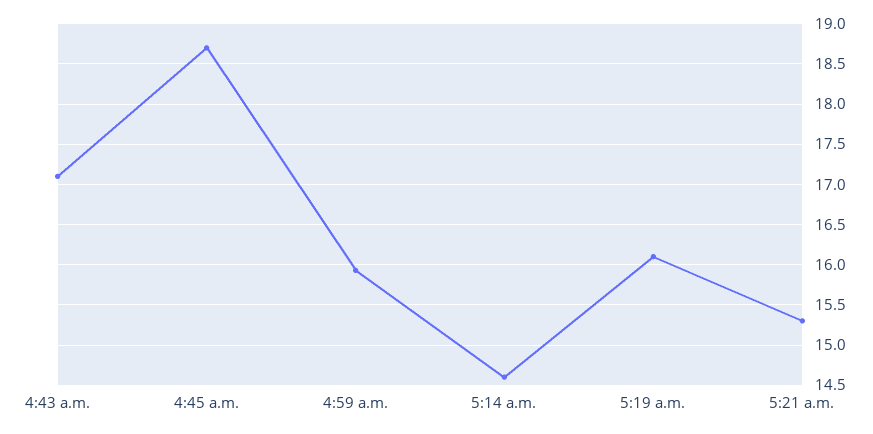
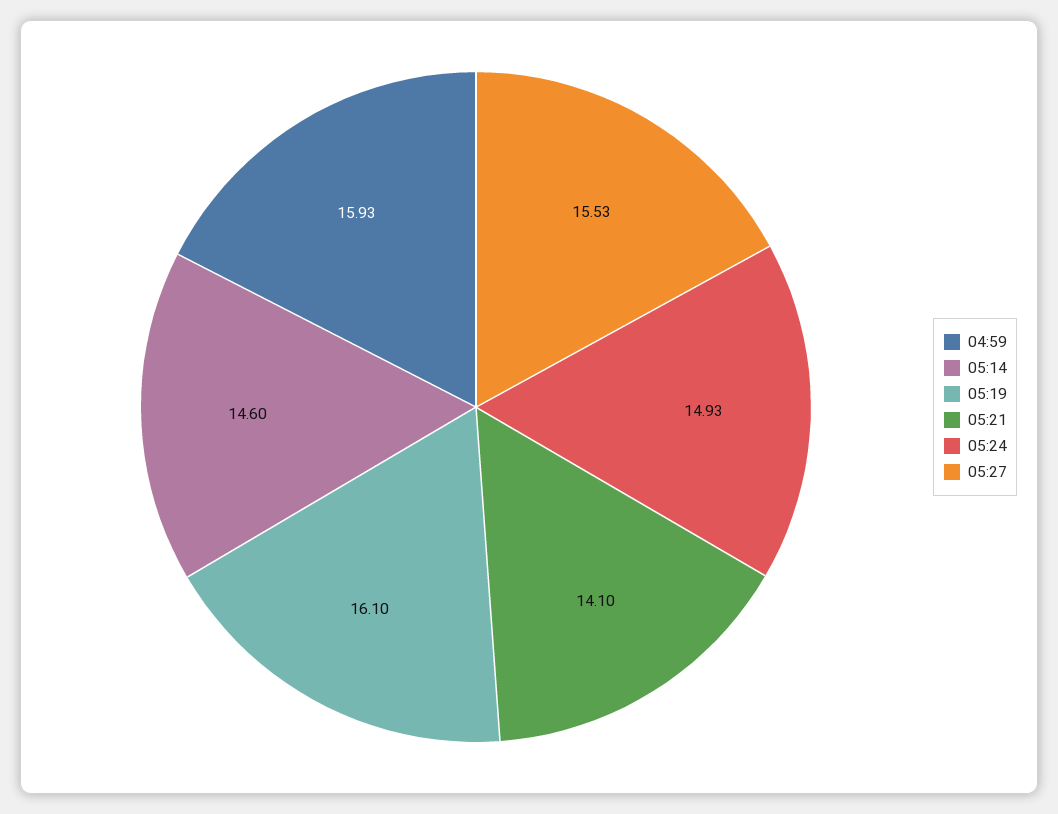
4:43 a.m.: 17.1 -> none
4:45 a.m.: 18.7 -> none
5:21 a.m.: 15.3 -> 14.1
05:24: none -> 14.93
05:27: none -> 15.53

